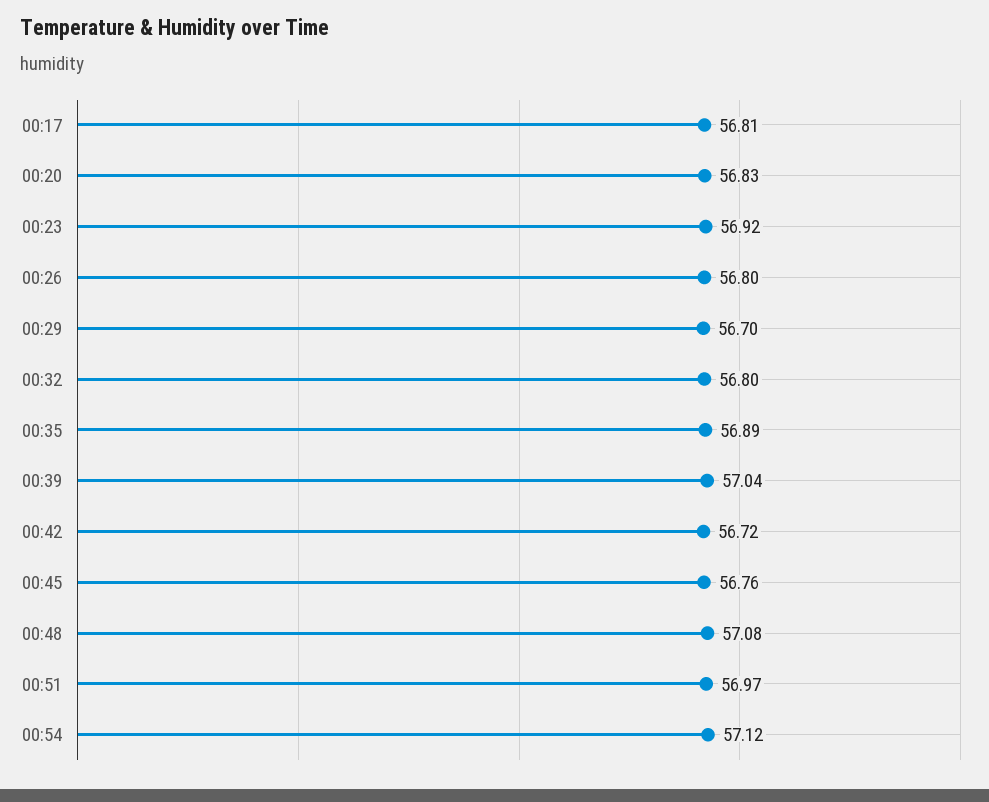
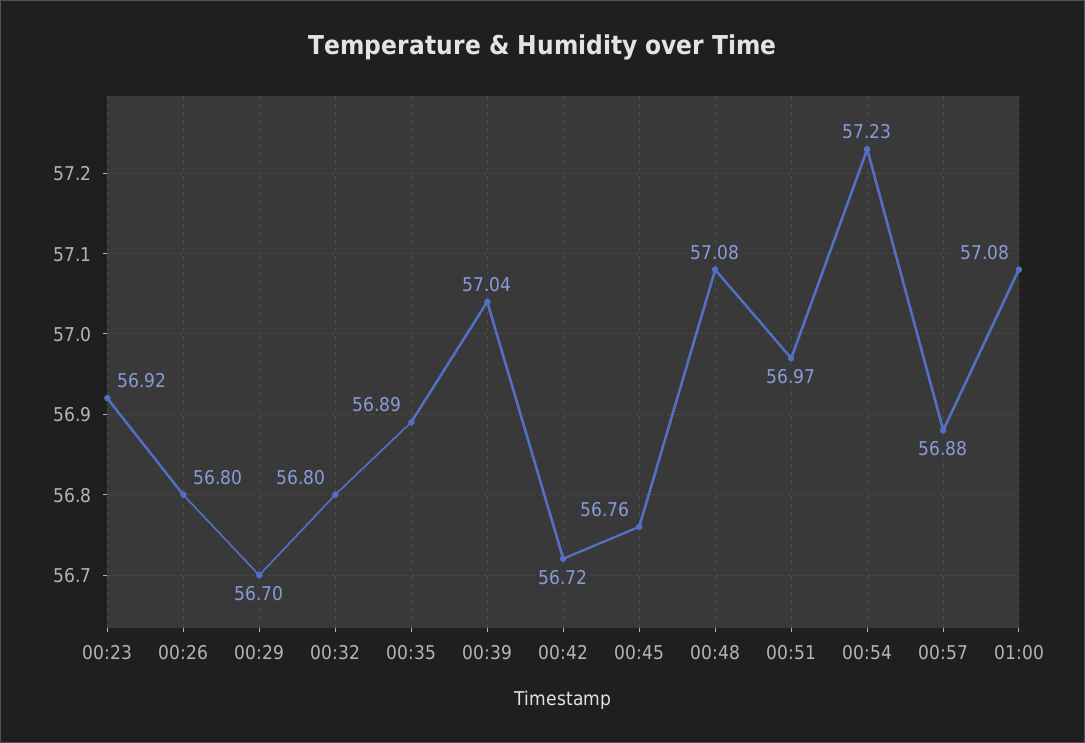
00:17: 56.81 -> none
00:20: 56.83 -> none
00:54: 57.12 -> 57.23
00:57: none -> 56.88
01:00: none -> 57.08

